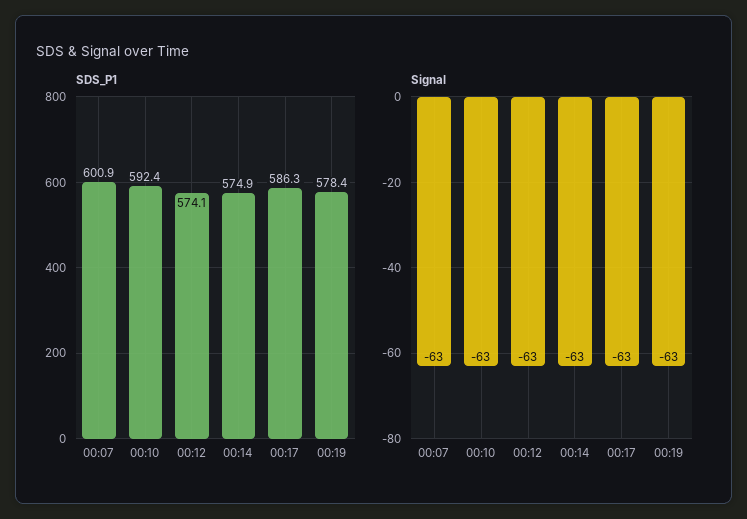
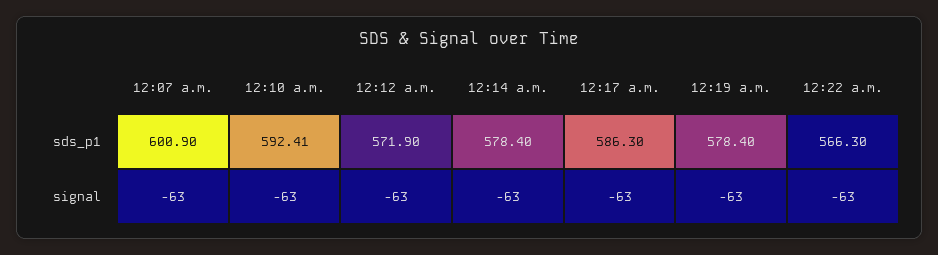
SDS_P1, 00:12: 574.1 -> 571.9
SDS_P1, 00:14: 574.9 -> 578.4
SDS_P1, 12:22 a.m.: none -> 566.3
Signal, 12:22 a.m.: none -> -63

